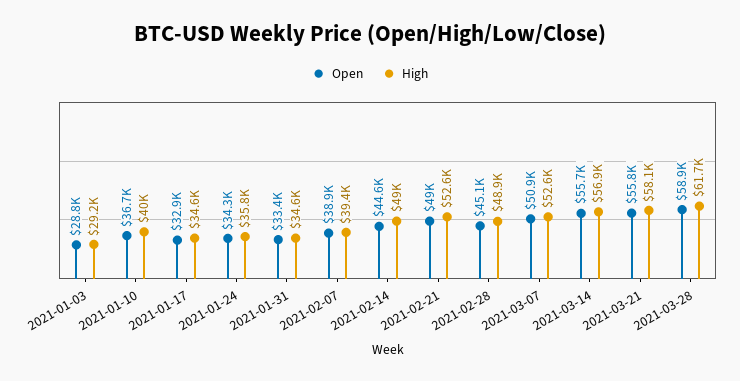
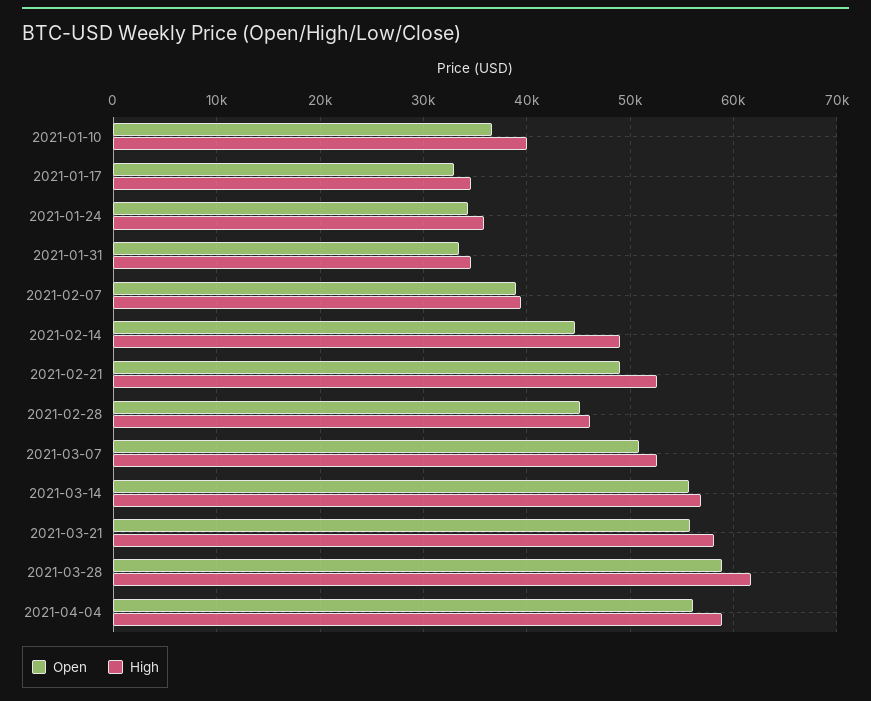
Open, 2021-01-03: 28800 -> none
High, 2021-01-03: 29200 -> none
High, 2021-02-28: 48900 -> 46000
Open, 2021-04-04: none -> 56000
High, 2021-04-04: none -> 59000

